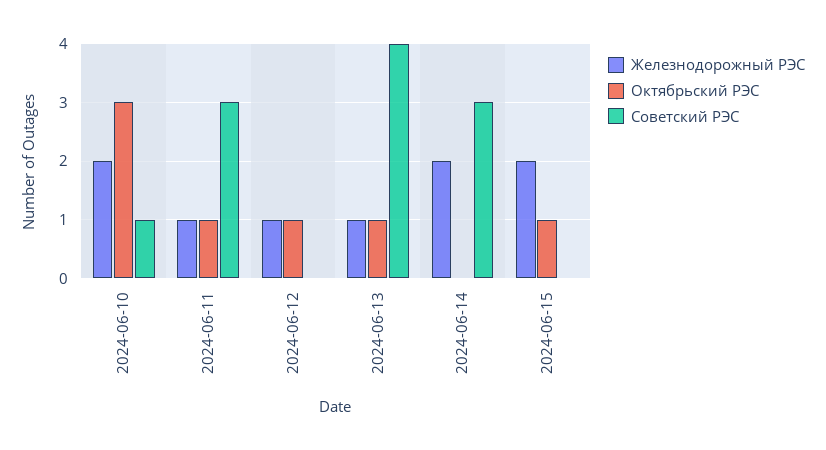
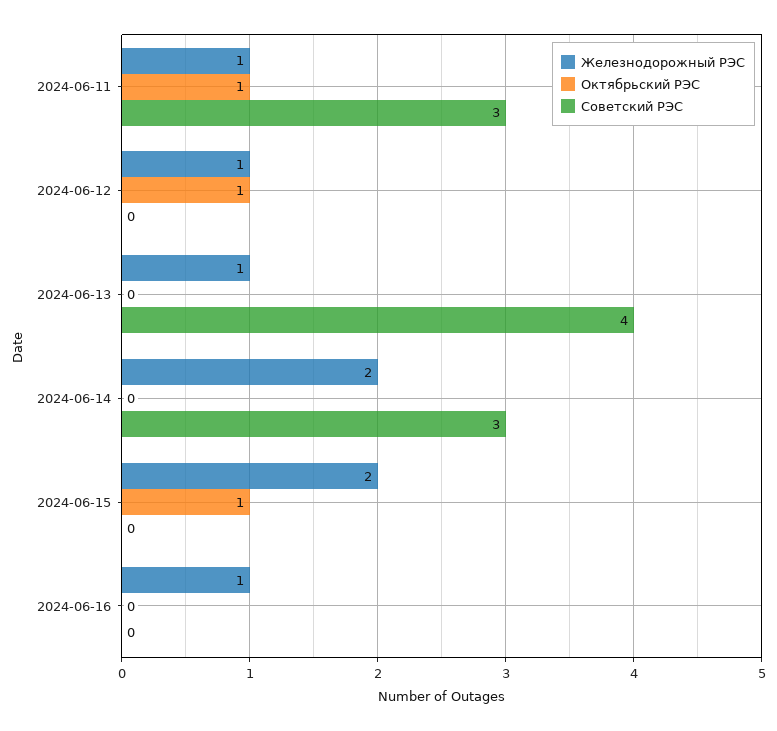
Железнодорожный РЭС, 2024-06-10: 2 -> none
Октябрьский РЭС, 2024-06-10: 3 -> none
Советский РЭС, 2024-06-10: 1 -> none
Октябрьский РЭС, 2024-06-13: 1 -> 0
Железнодорожный РЭС, 2024-06-16: none -> 1
Октябрьский РЭС, 2024-06-16: none -> 0
Советский РЭС, 2024-06-16: none -> 0

